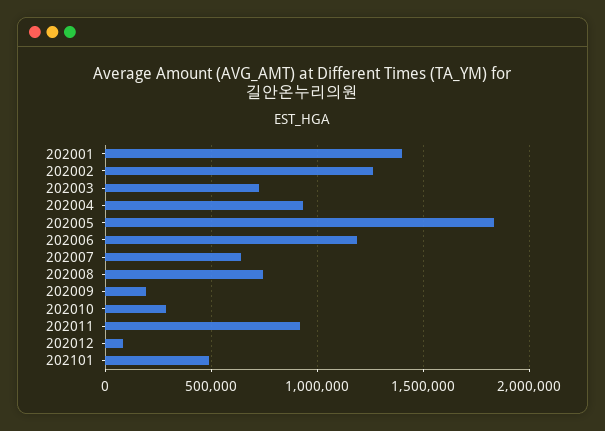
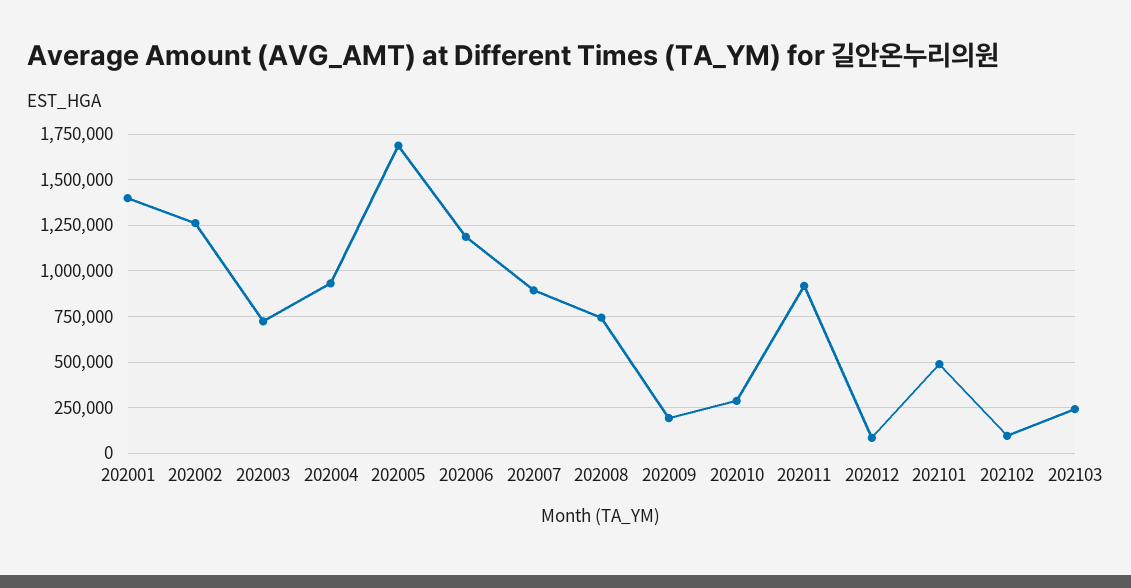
202005: 1850000 -> 1700000
202007: 650000 -> 900000
202102: none -> 100000
202103: none -> 250000

